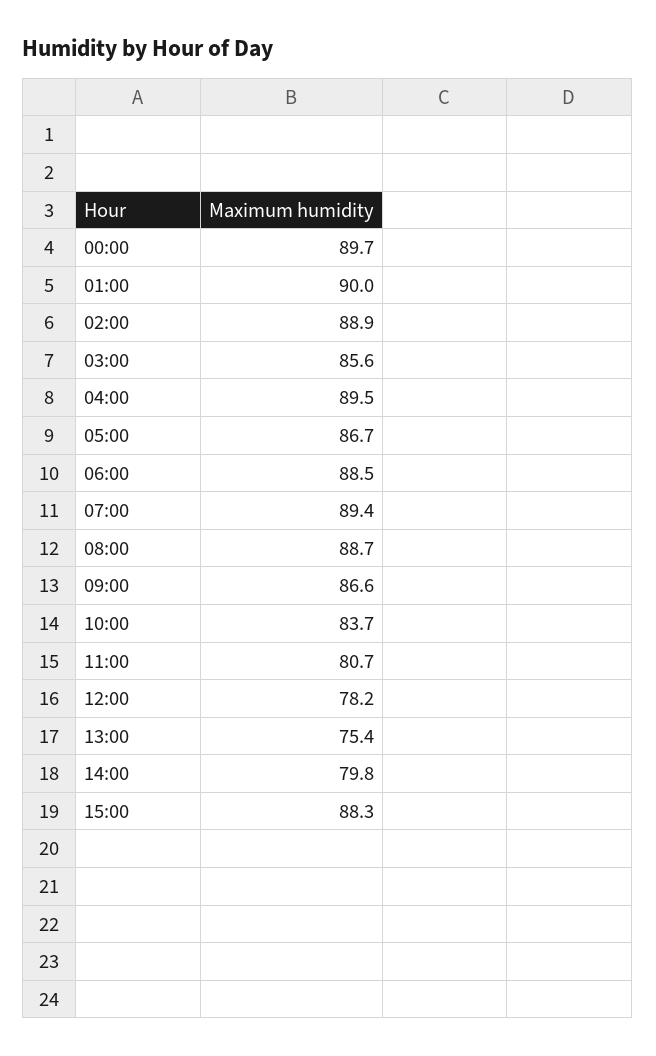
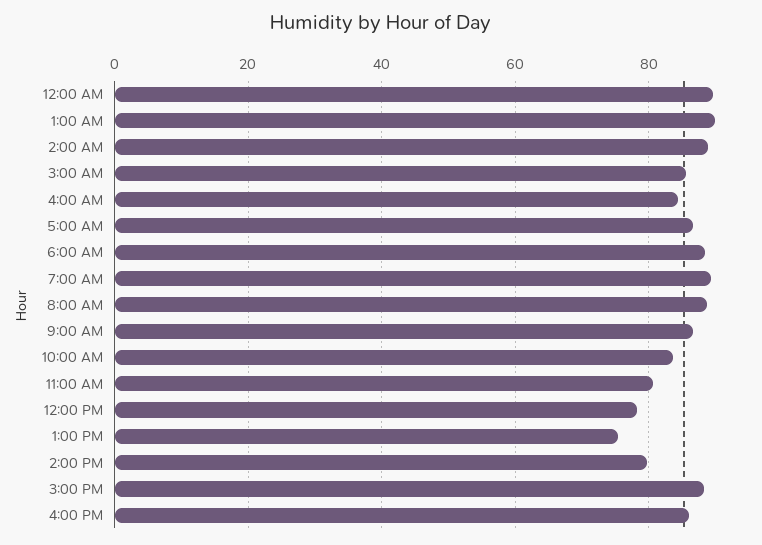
04:00: 89.5 -> 84
4:00 PM: none -> 86

